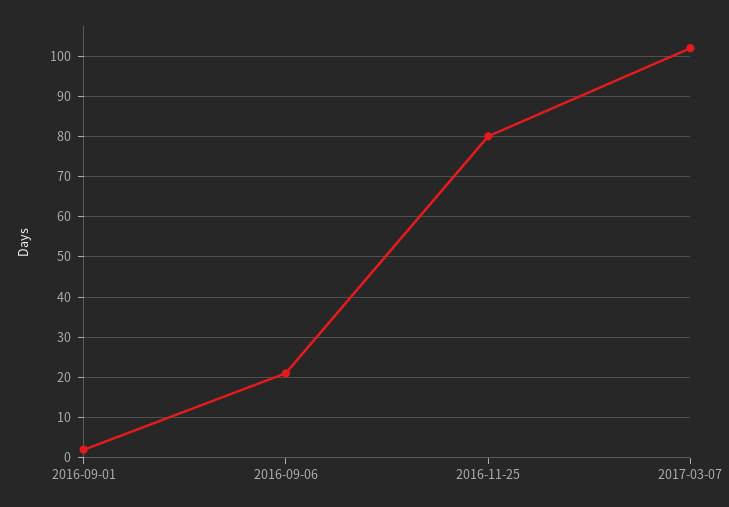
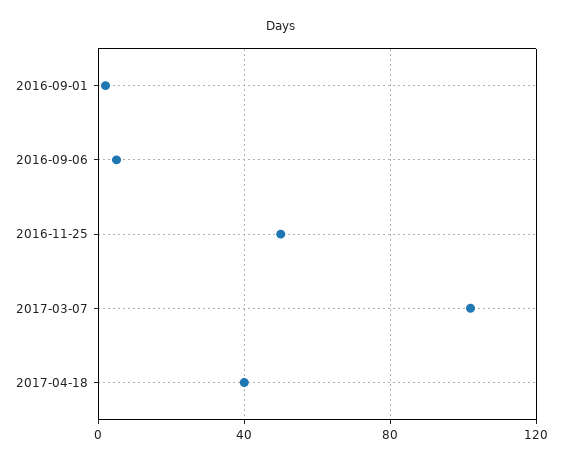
2016-09-06: 20 -> 5
2016-11-25: 80 -> 50
2017-04-18: none -> 40

